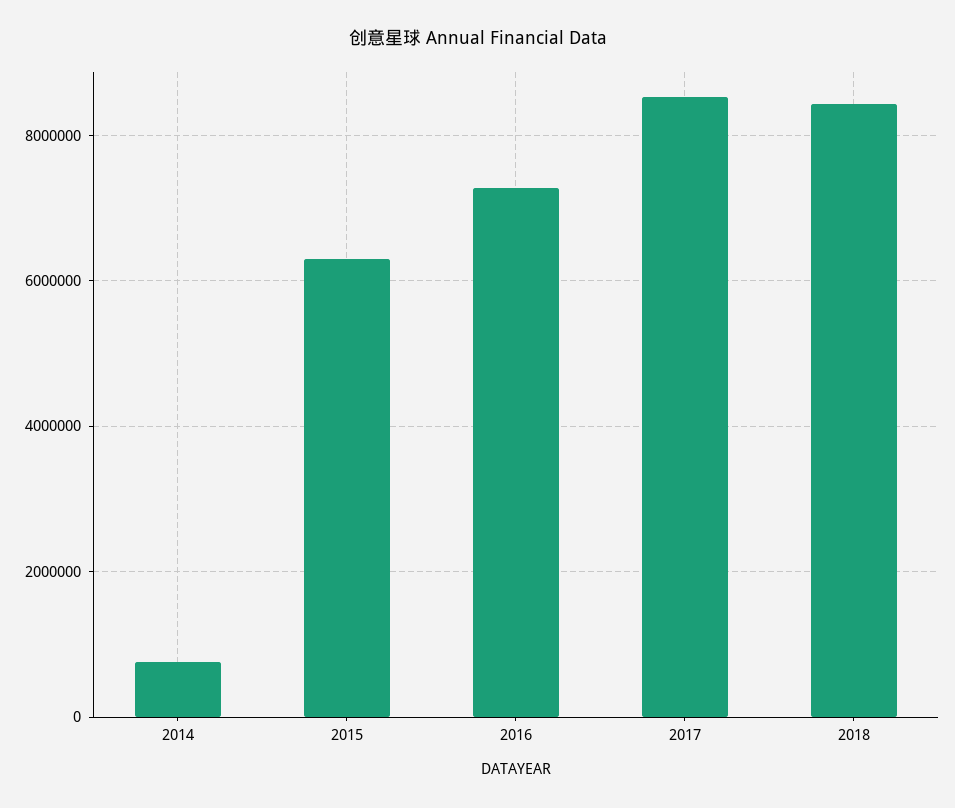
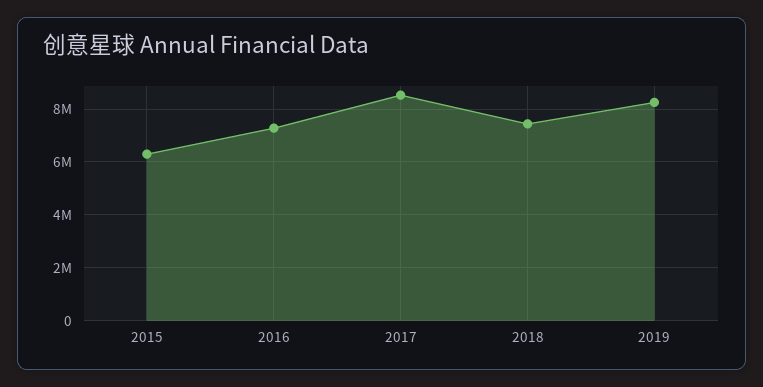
2014: 800000 -> none
2018: 8400000 -> 7500000
2019: none -> 8250000

